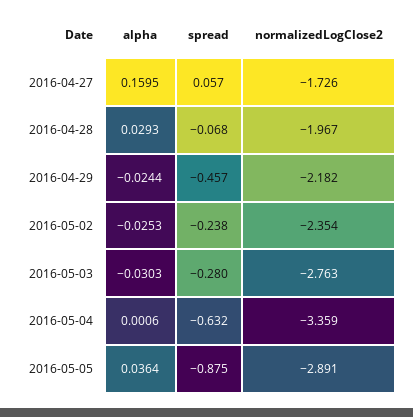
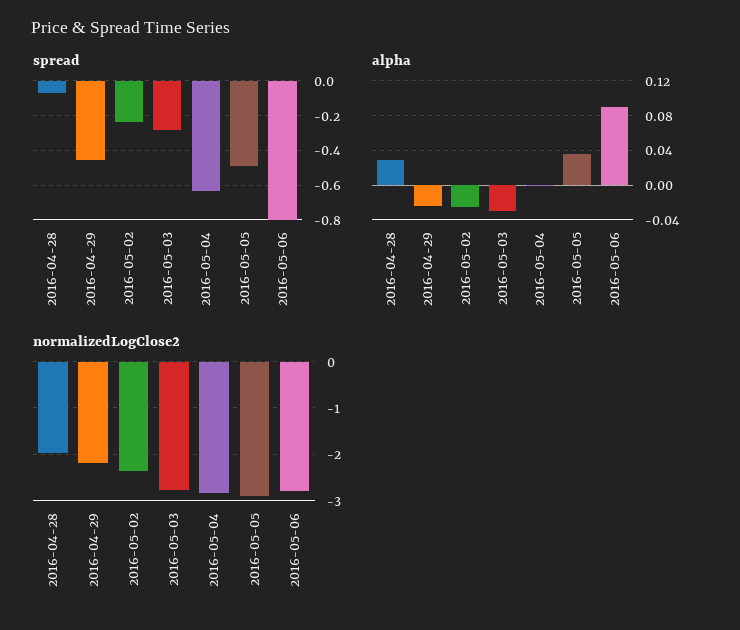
alpha, 2016-04-27: 0.1595 -> none
spread, 2016-04-27: 0.057 -> none
normalizedLogClose2, 2016-04-27: -1.726 -> none
normalizedLogClose2, 2016-05-04: -3.359 -> -2.8
spread, 2016-05-05: -0.875 -> -0.5
spread, 2016-05-06: none -> -0.8
alpha, 2016-05-06: none -> 0.09
normalizedLogClose2, 2016-05-06: none -> -2.8

